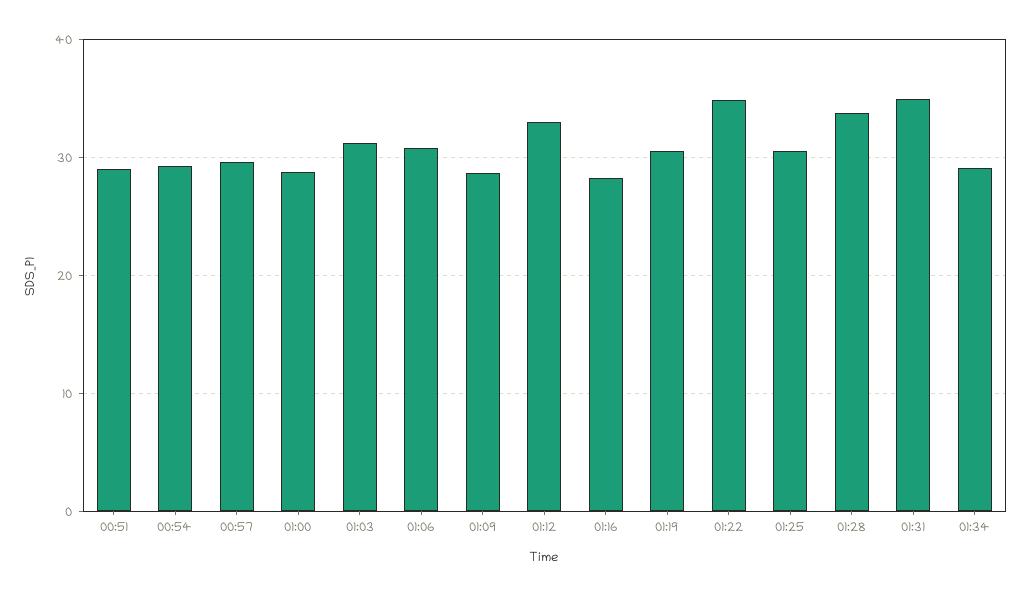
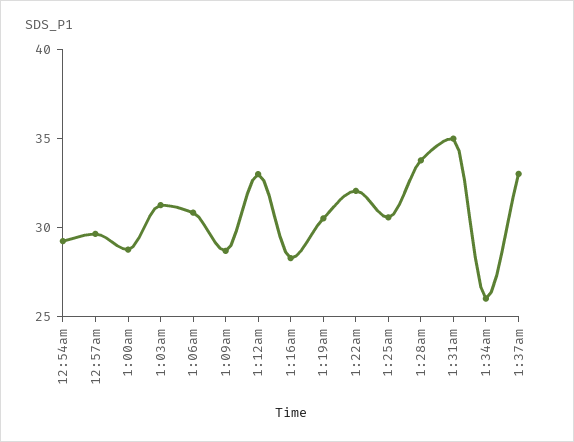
00:51: 29 -> none
01:22: 35 -> 32
01:34: 29 -> 26
1:37am: none -> 33

